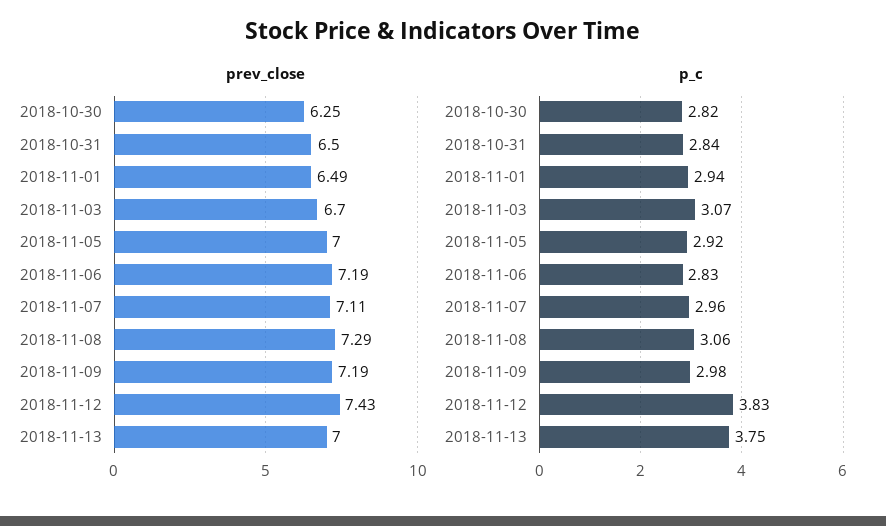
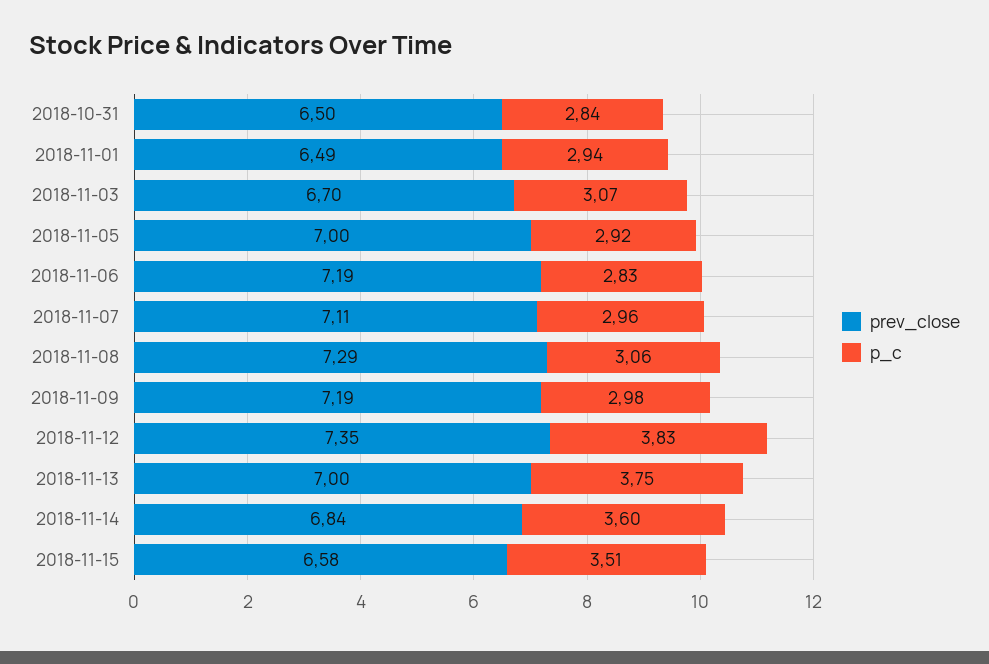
prev_close, 2018-10-30: 6.25 -> none
prev_close, 2018-11-12: 7.43 -> 7.35
p_c, 2018-10-30: 2.82 -> none
prev_close, 2018-11-14: none -> 6.84
p_c, 2018-11-14: none -> 3.6
prev_close, 2018-11-15: none -> 6.58
p_c, 2018-11-15: none -> 3.51

